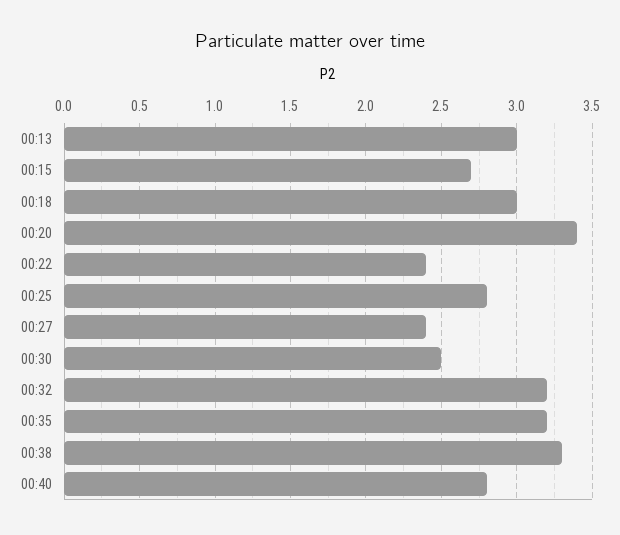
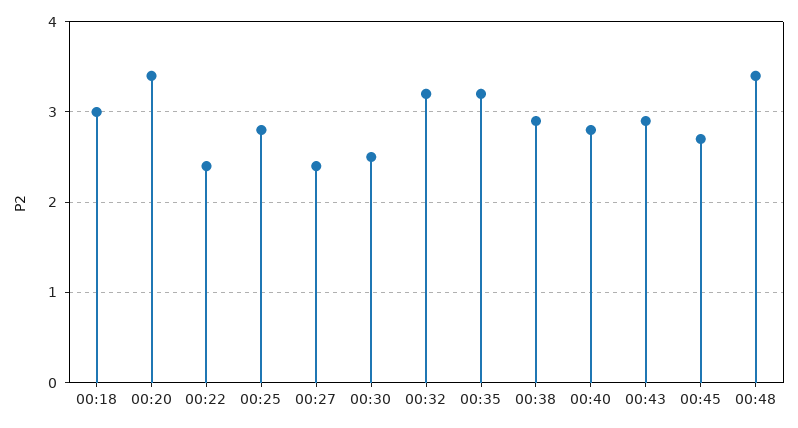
00:13: 3 -> none
00:15: 2.7 -> none
00:38: 3.3 -> 2.9
00:43: none -> 2.9
00:45: none -> 2.7
00:48: none -> 3.4

